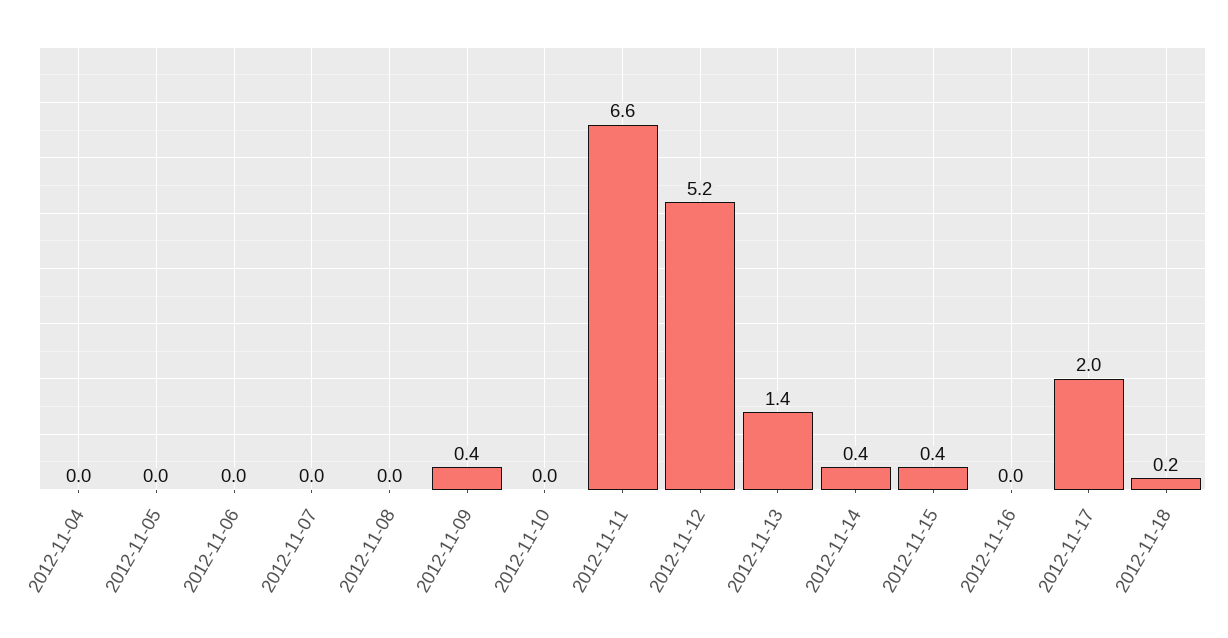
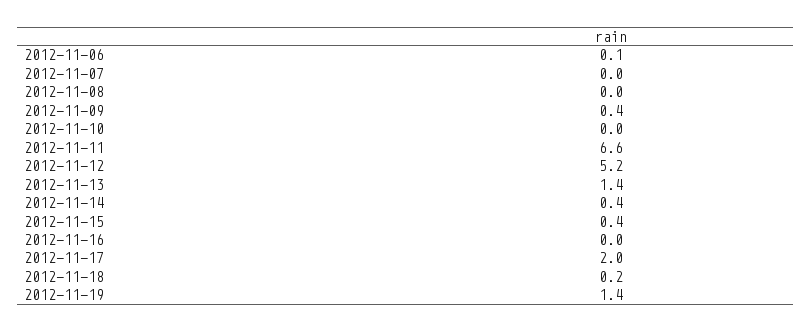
2012-11-04: 0 -> none
2012-11-05: 0 -> none
2012-11-06: 0 -> 0.1
2012-11-19: none -> 1.4

